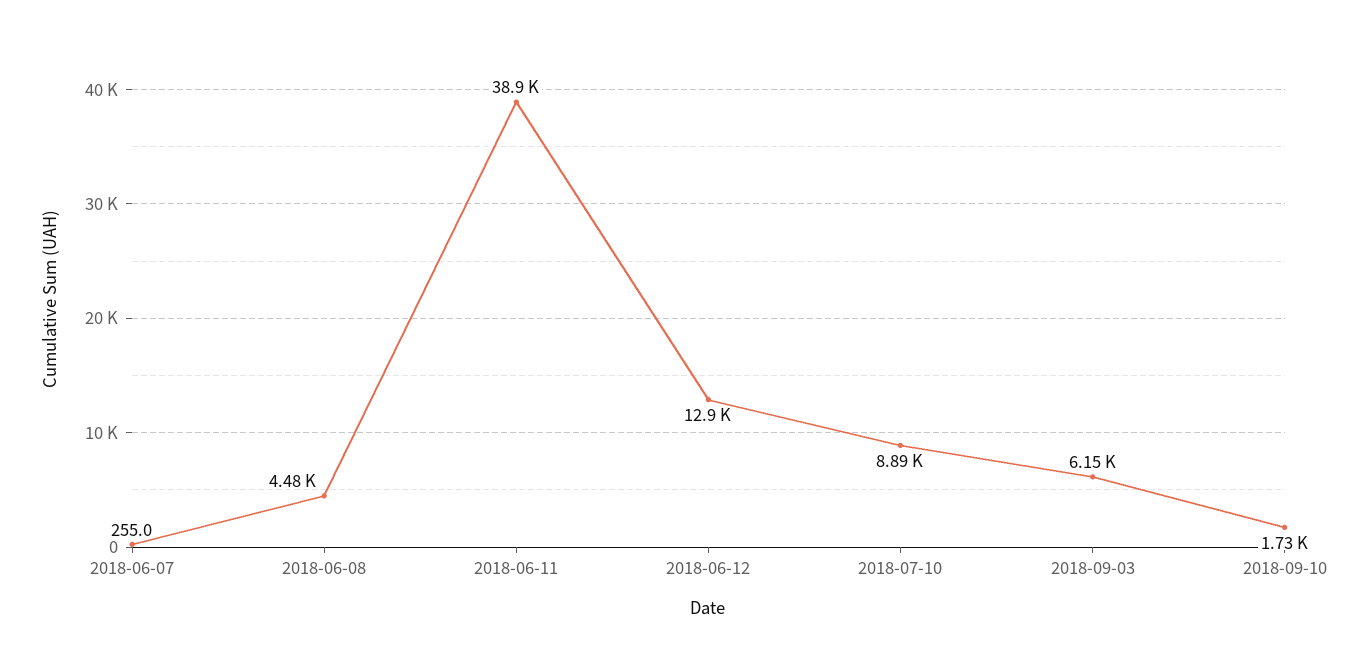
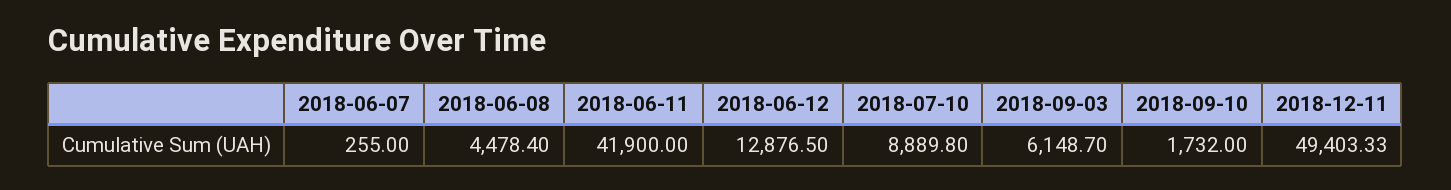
2018-06-11: 38900 -> 41900
2018-12-11: none -> 49403.33

